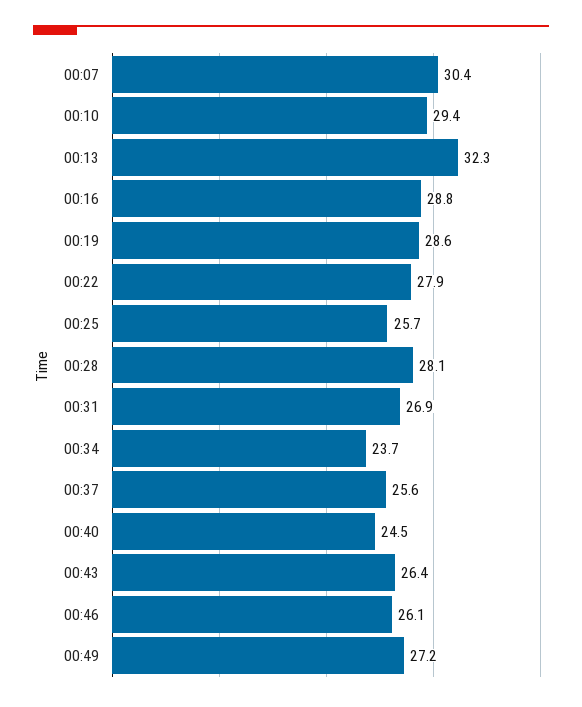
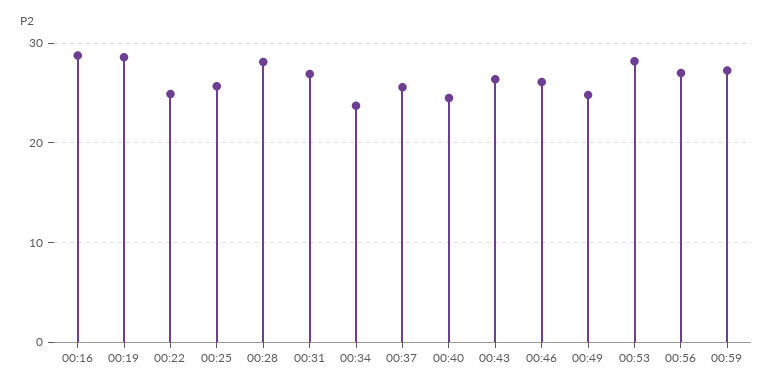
00:07: 30.4 -> none
00:10: 29.4 -> none
00:13: 32.3 -> none
00:22: 27.9 -> 25
00:49: 27.2 -> 25
00:53: none -> 28
00:56: none -> 27
00:59: none -> 27

